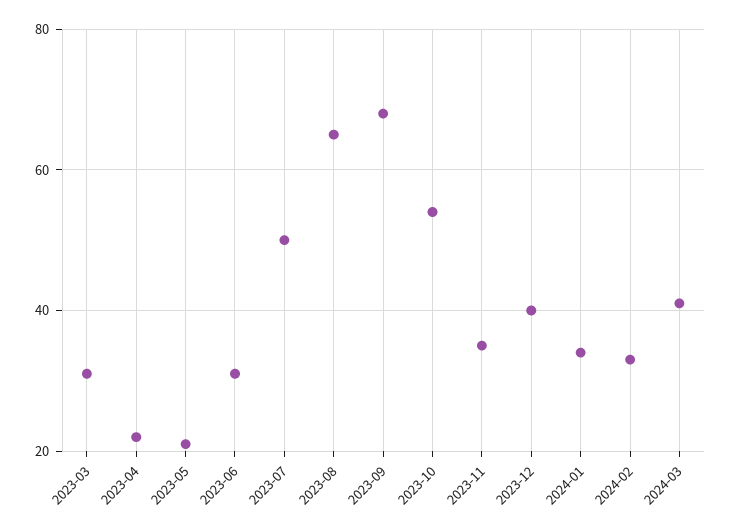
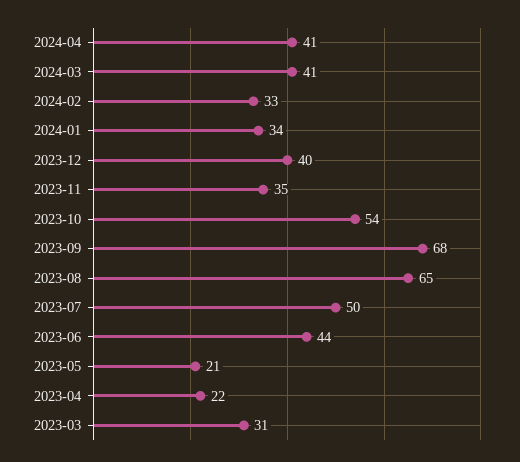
2023-06: 30 -> 44
2024-04: none -> 41

